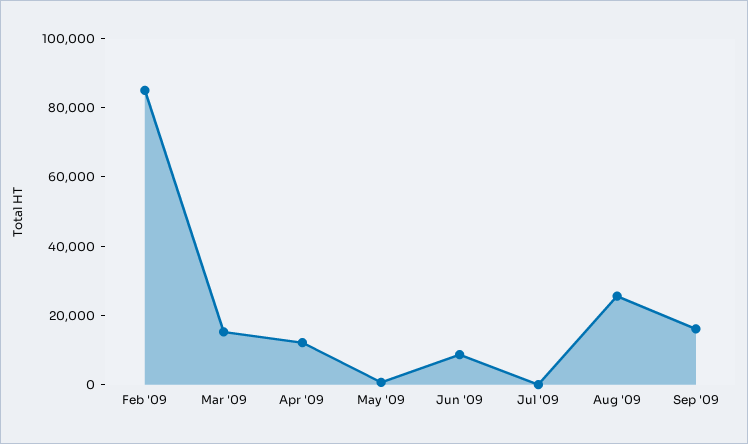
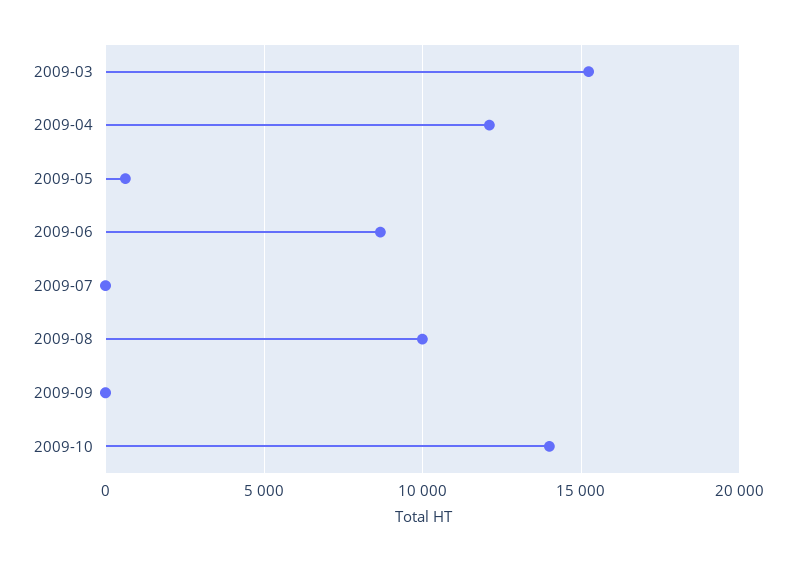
Feb '09: 85000 -> none
Aug '09: 25000 -> 10000
Sep '09: 15000 -> 0
2009-10: none -> 14000

